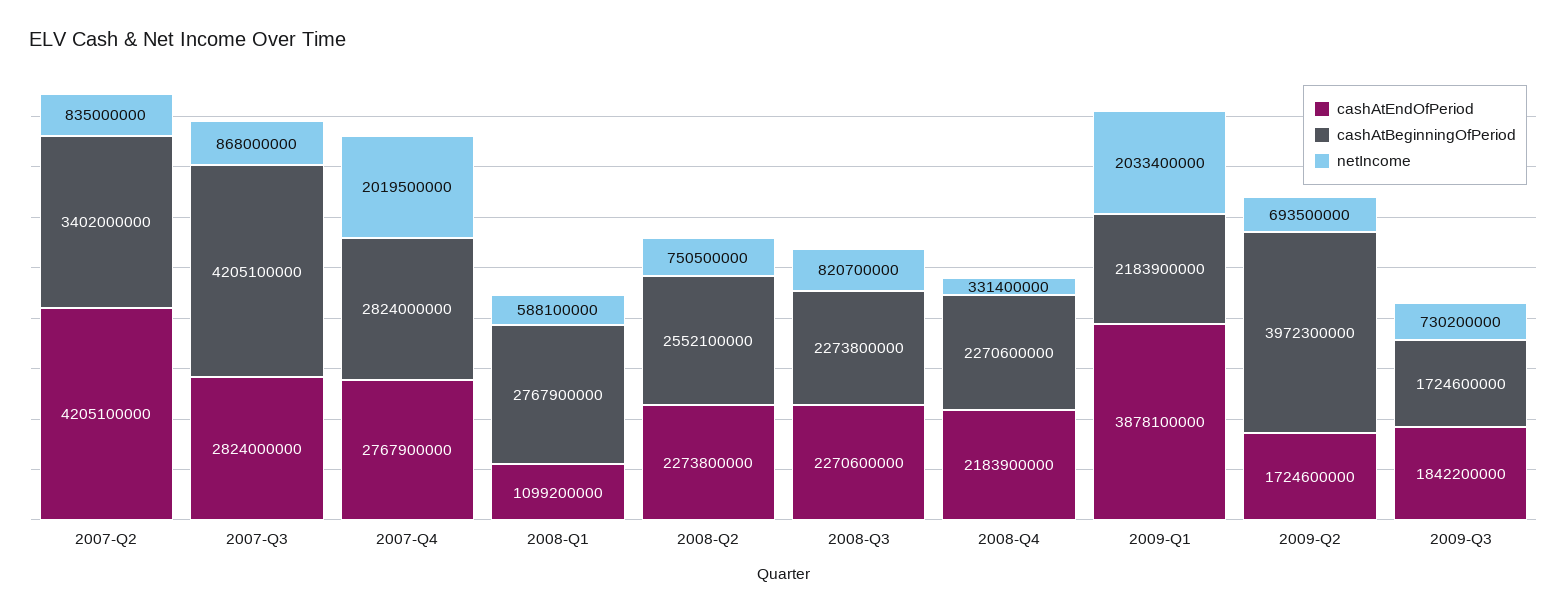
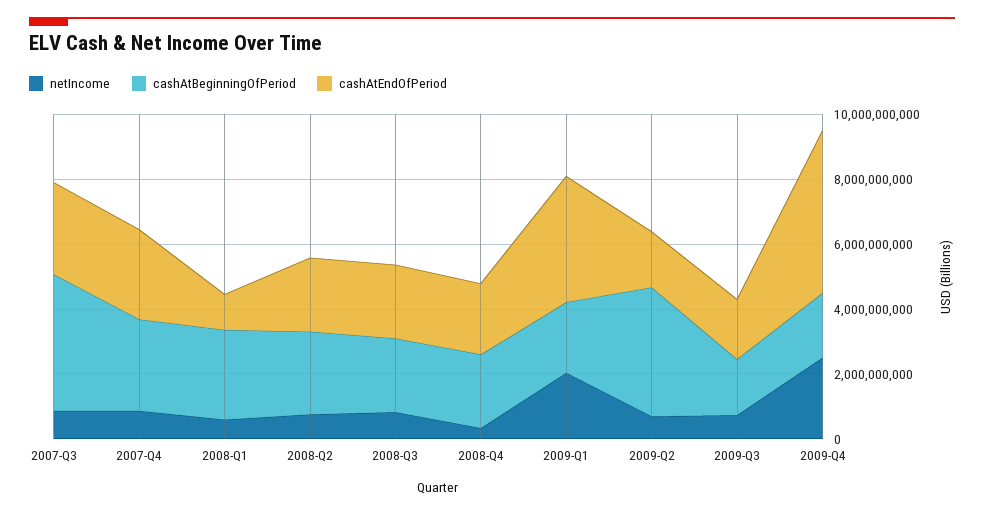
cashAtEndOfPeriod, 2007-Q2: 4205100000 -> none
cashAtBeginningOfPeriod, 2007-Q2: 3402000000 -> none
netIncome, 2007-Q2: 835000000 -> none
netIncome, 2007-Q4: 2019500000 -> 1000000000
netIncome, 2009-Q4: none -> 2500000000
cashAtBeginningOfPeriod, 2009-Q4: none -> 2000000000
cashAtEndOfPeriod, 2009-Q4: none -> 5000000000

